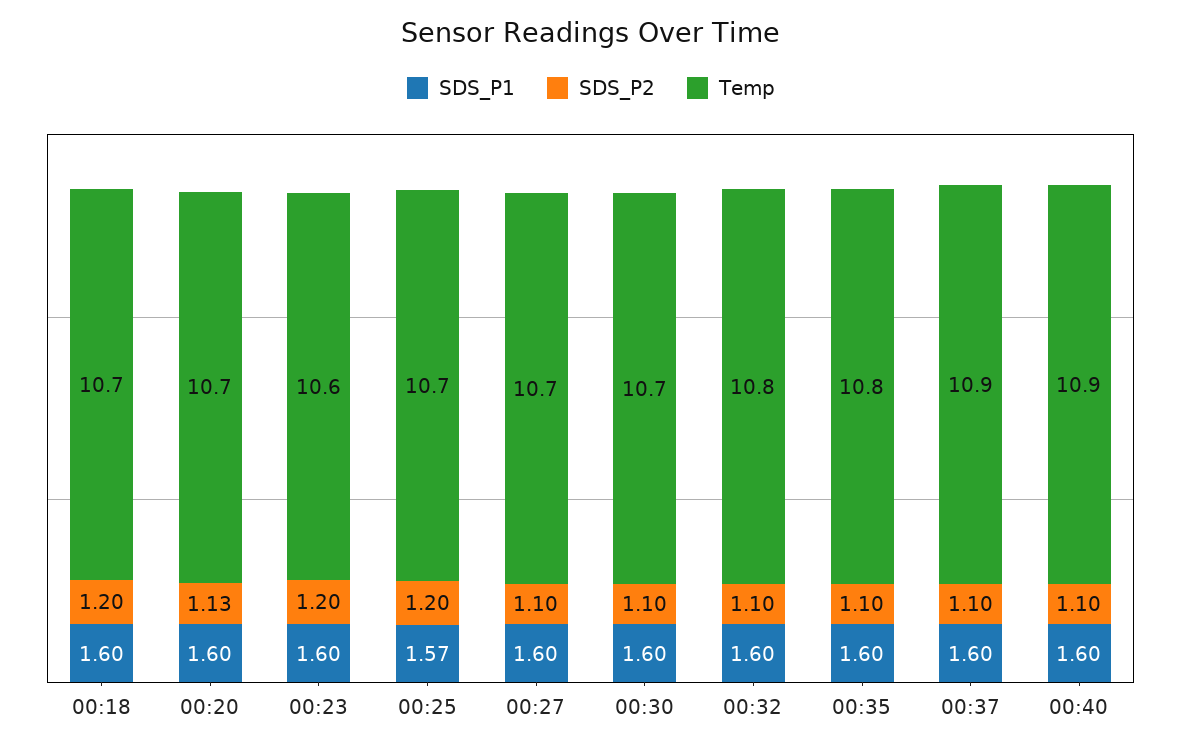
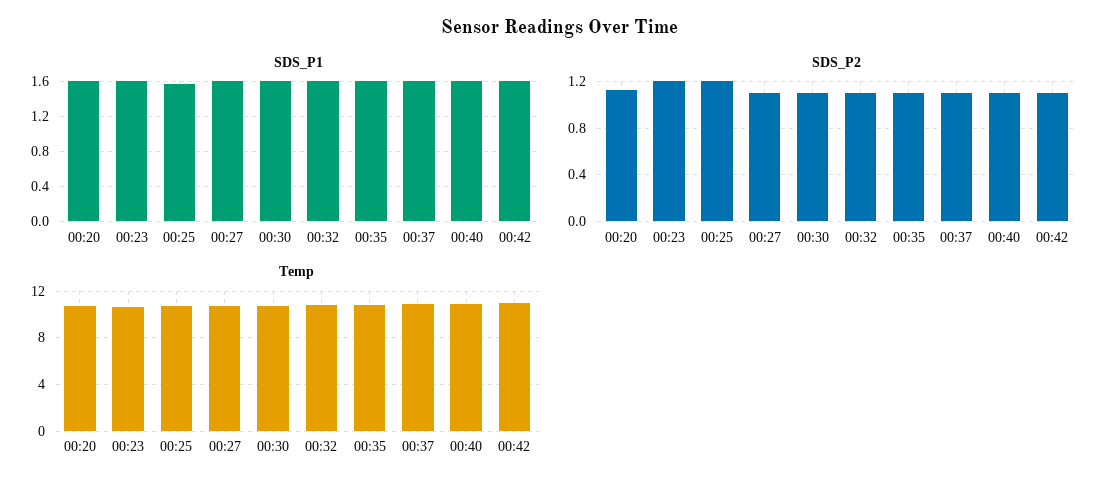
SDS_P1, 00:18: 1.6 -> none
SDS_P2, 00:18: 1.2 -> none
Temp, 00:18: 10.7 -> none
SDS_P1, 00:42: none -> 1.6
SDS_P2, 00:42: none -> 1.1
Temp, 00:42: none -> 11

